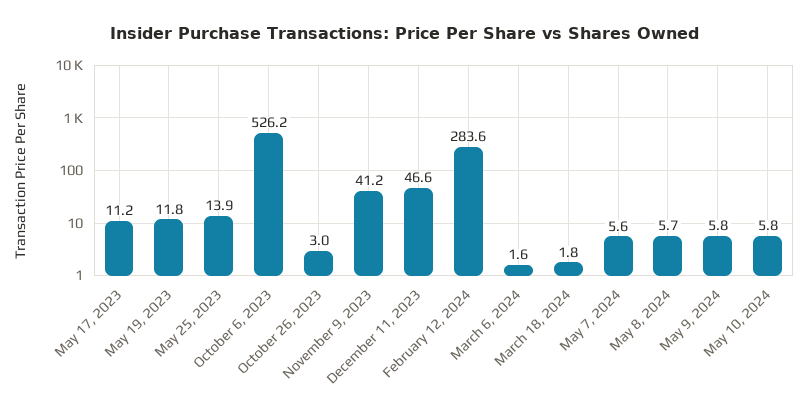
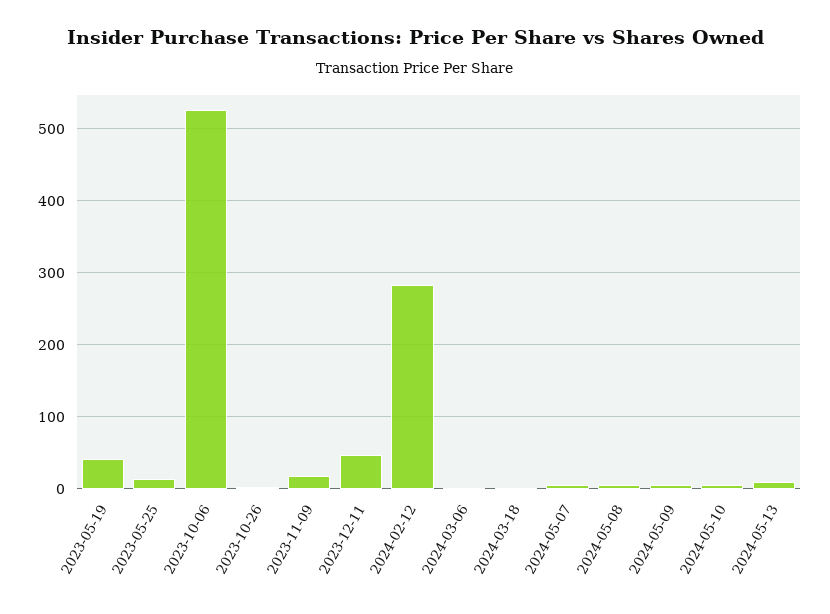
May 17, 2023: 11.2 -> none
May 19, 2023: 11.8 -> 40
November 9, 2023: 41.2 -> 20
2024-05-13: none -> 10

